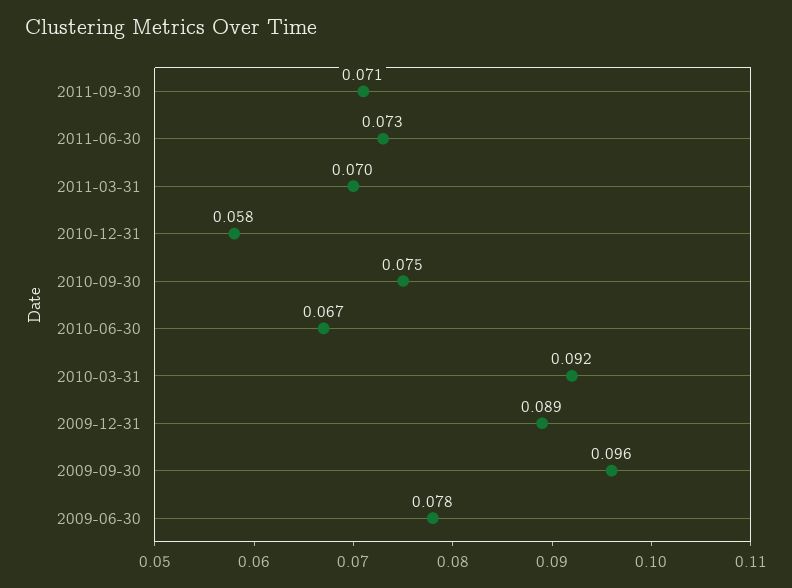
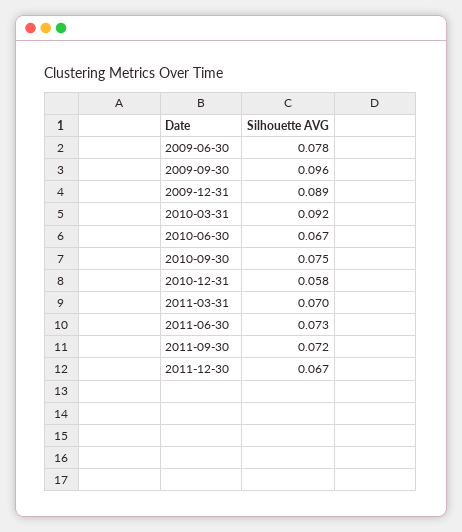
2011-09-30: 0.071 -> 0.072
2011-12-30: none -> 0.067

